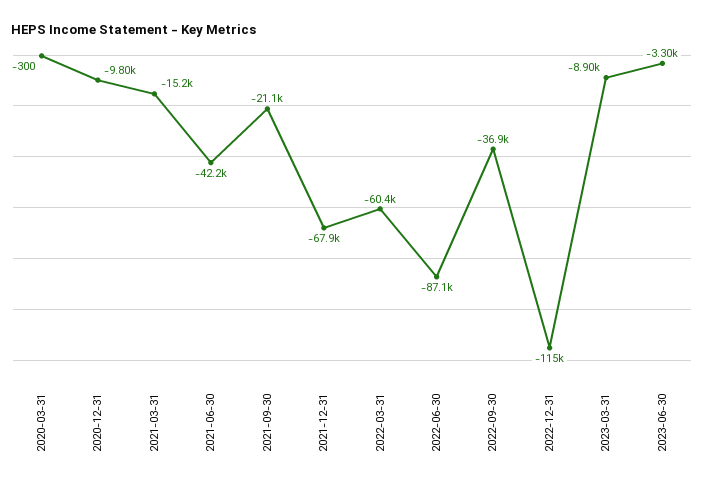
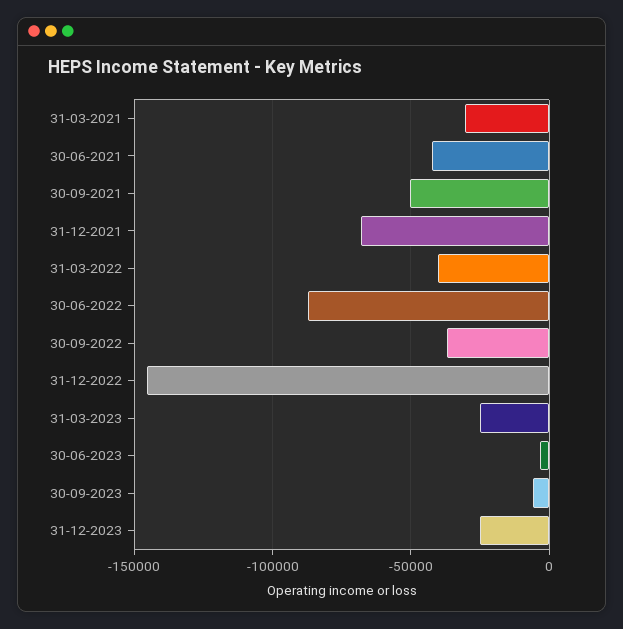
2020-03-31: -300 -> none
2020-12-31: -9800 -> none
2021-03-31: -15200 -> -30000
2021-09-30: -21100 -> -50000
2022-03-31: -60400 -> -40000
2022-12-31: -115000 -> -145000
2023-03-31: -8900 -> -25000
30-09-2023: none -> -5000
31-12-2023: none -> -25000

